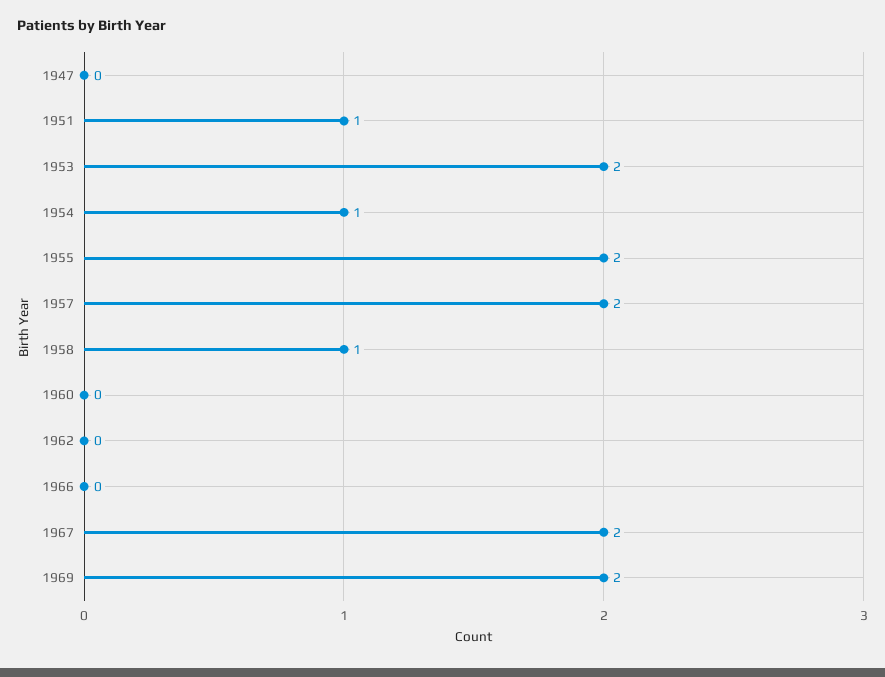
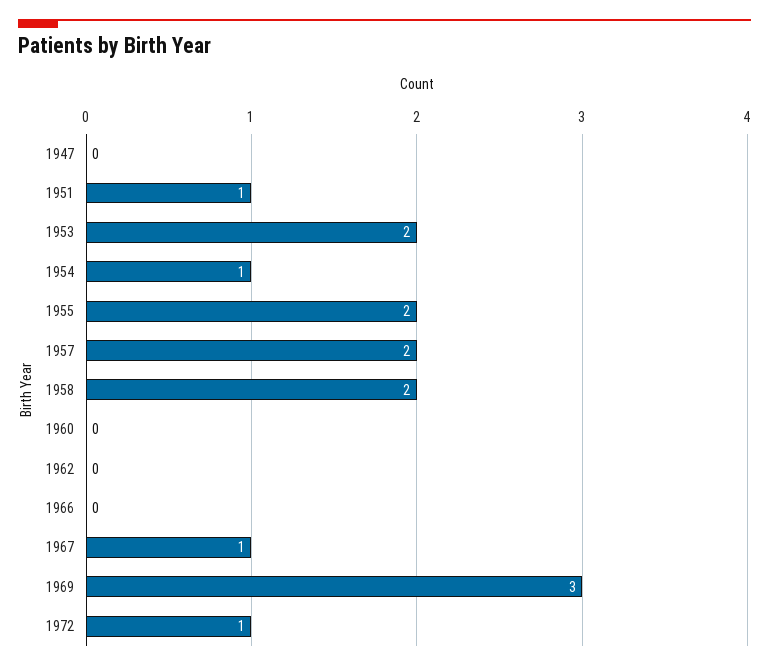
1958: 1 -> 2
1967: 2 -> 1
1969: 2 -> 3
1972: none -> 1

